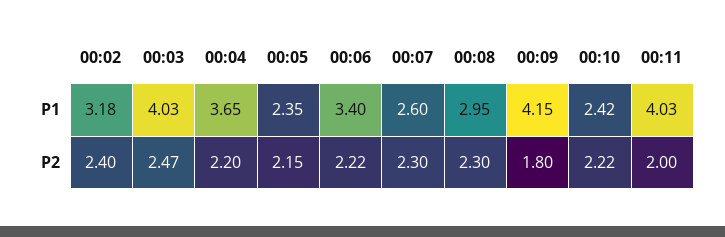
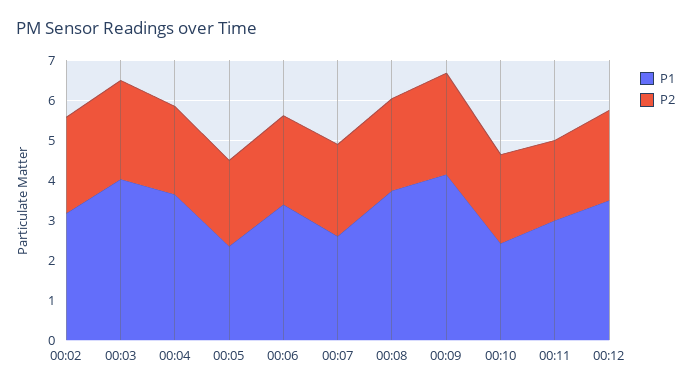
P1, 00:08: 2.95 -> 3.75
P1, 00:11: 4.03 -> 3
P2, 00:09: 1.8 -> 2.5
P1, 00:12: none -> 3.5
P2, 00:12: none -> 2.25

